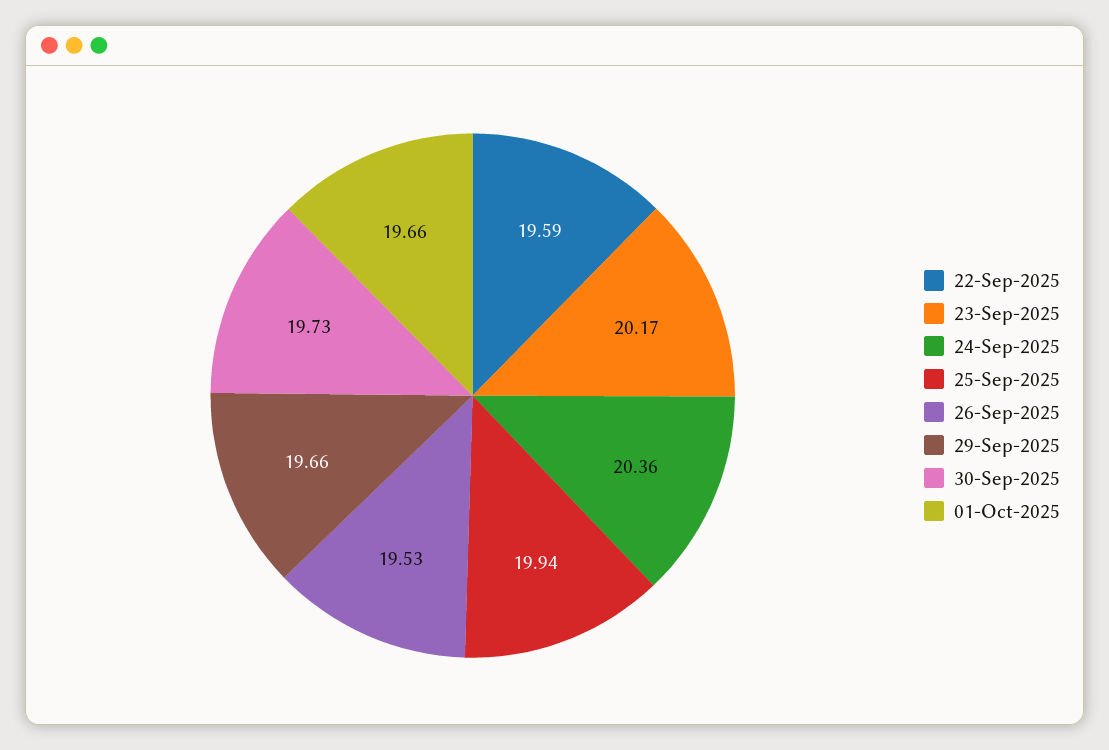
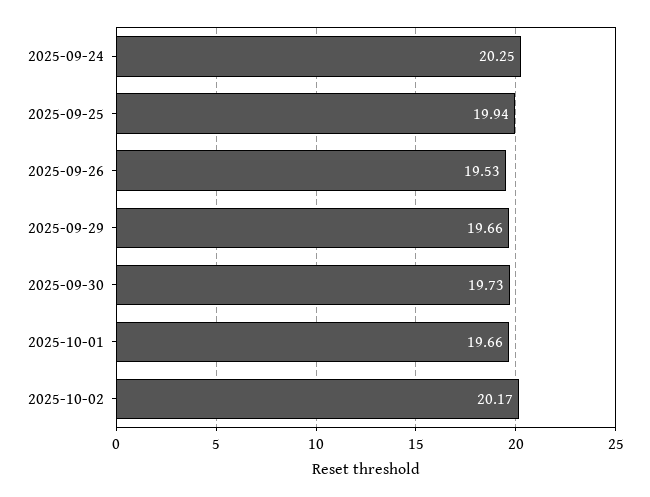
22-Sep-2025: 19.59 -> none
23-Sep-2025: 20.17 -> none
24-Sep-2025: 20.36 -> 20.25
2025-10-02: none -> 20.17

